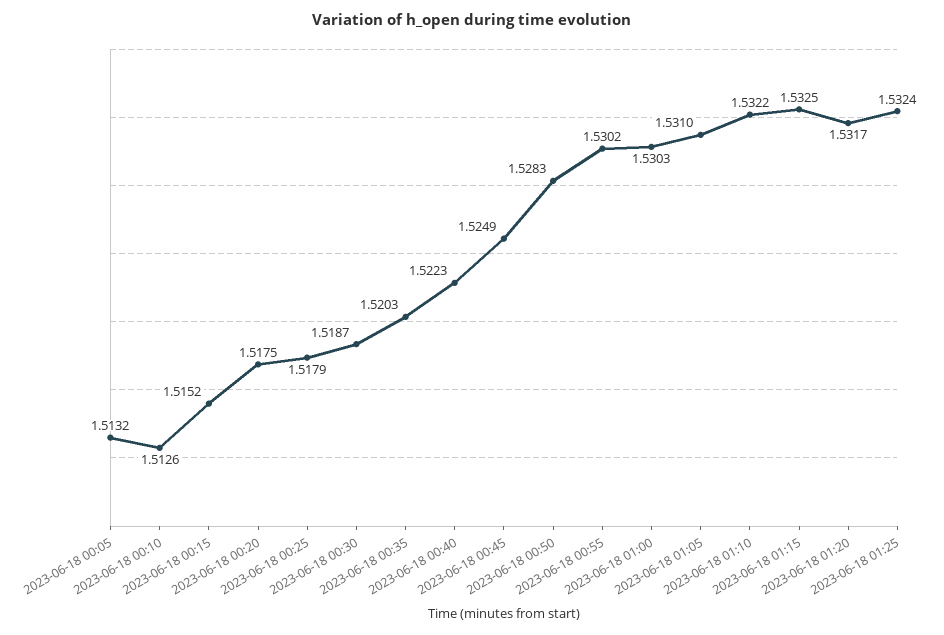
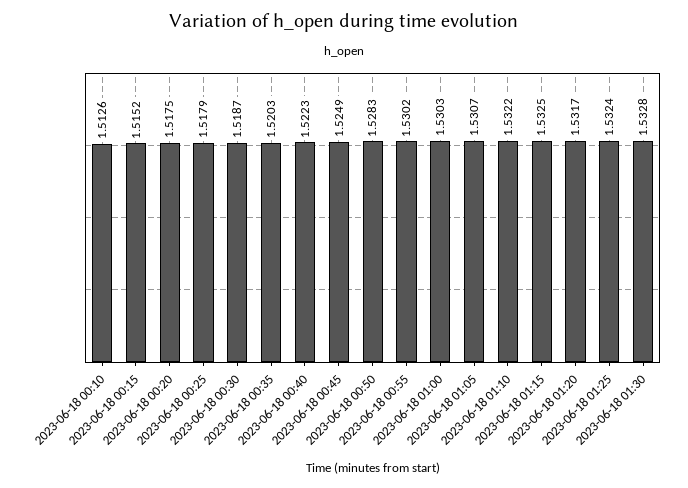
2023-06-18 00:05: 1.5132 -> none
2023-06-18 01:05: 1.531 -> 1.5307
2023-06-18 01:30: none -> 1.5328

